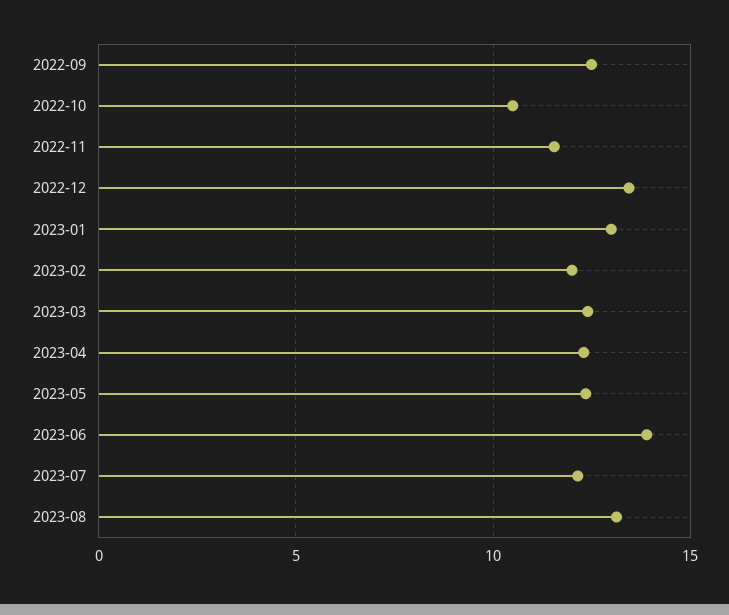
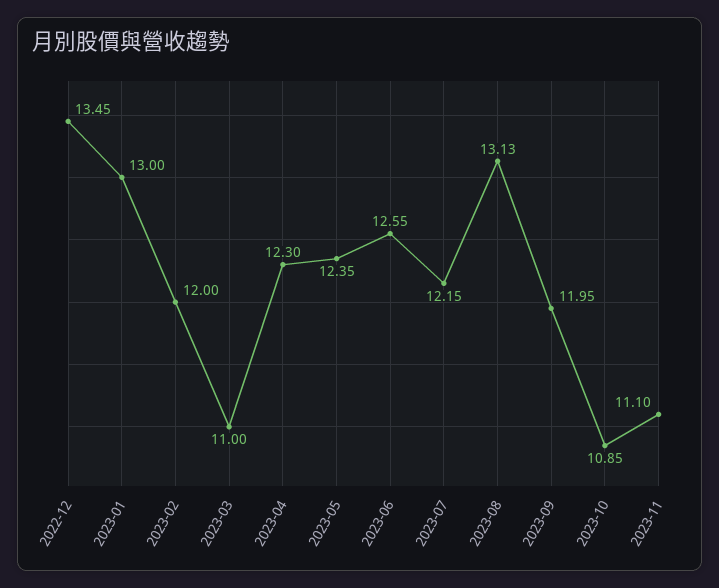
2022-09: 12.5 -> none
2022-10: 10.5 -> none
2022-11: 11.5 -> none
2023-03: 12.5 -> 11
2023-06: 14 -> 12.55
2023-09: none -> 11.95
2023-10: none -> 10.85
2023-11: none -> 11.1

